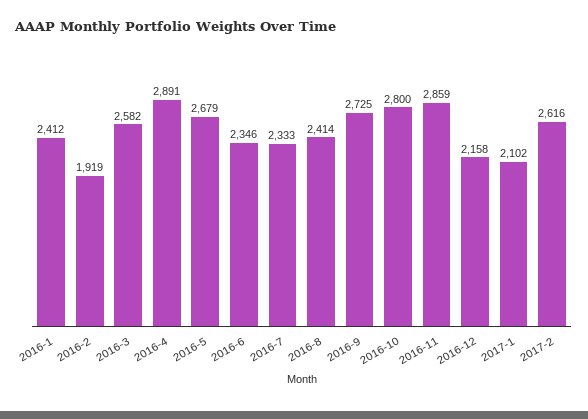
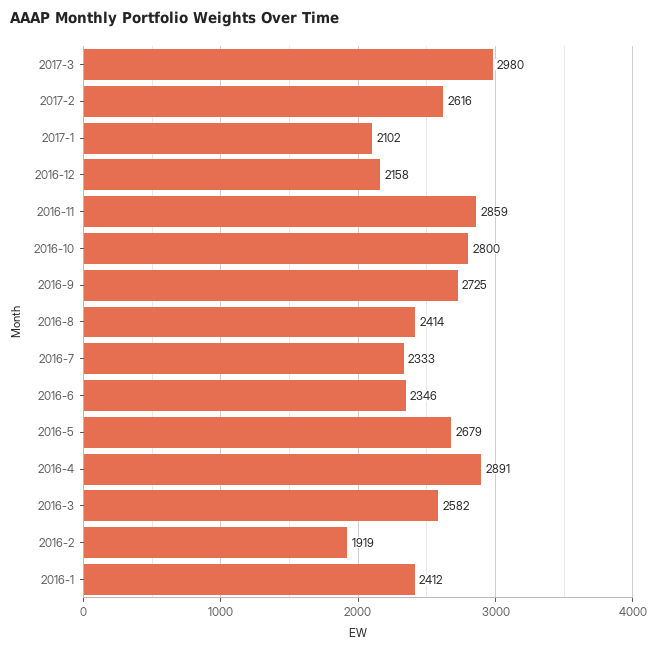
2017-3: none -> 2980

